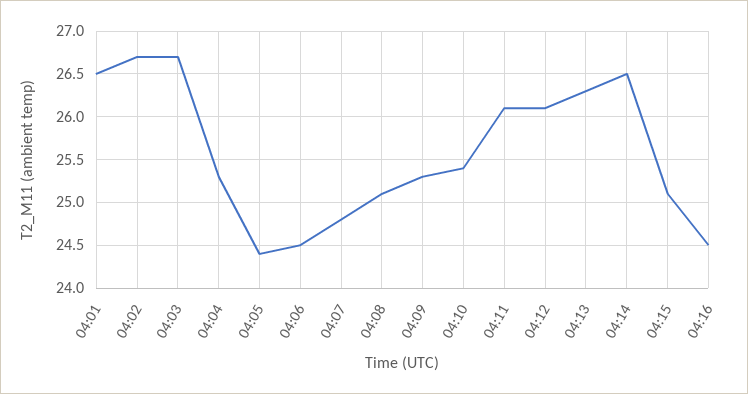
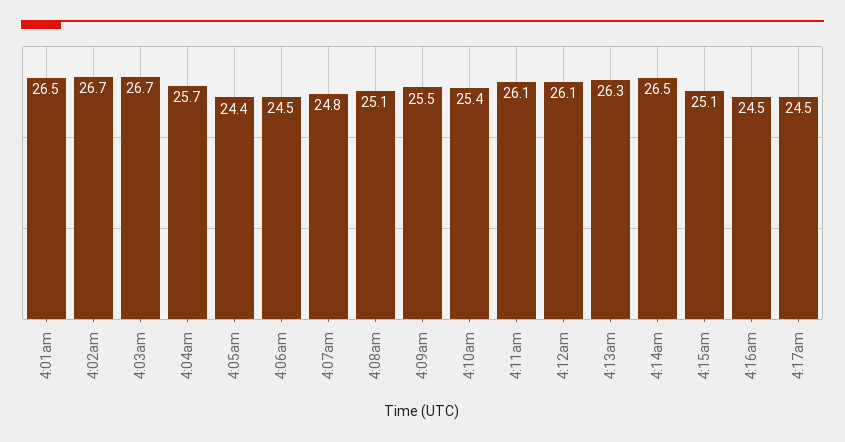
04:04: 25.3 -> 25.7
04:09: 25.3 -> 25.5
4:17am: none -> 24.5

